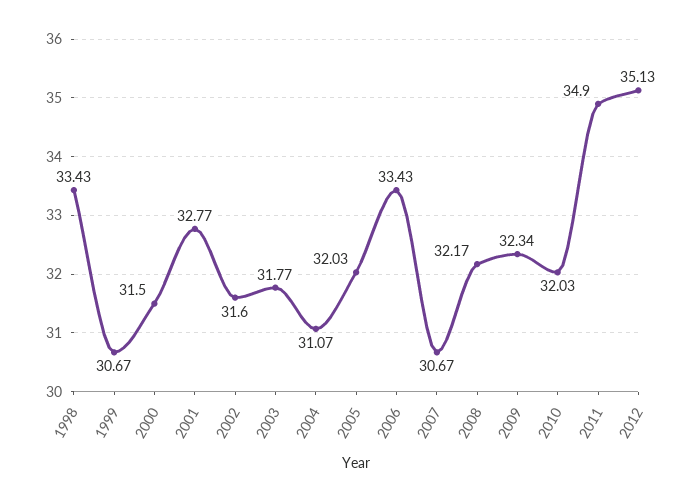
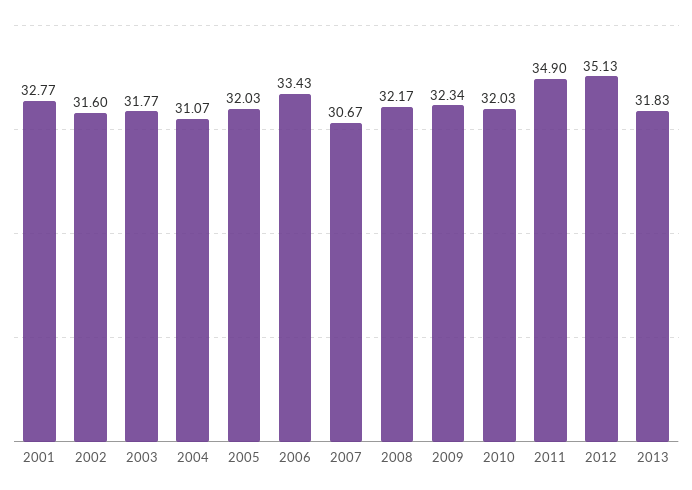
1998: 33.43 -> none
1999: 30.67 -> none
2000: 31.5 -> none
2013: none -> 31.83

